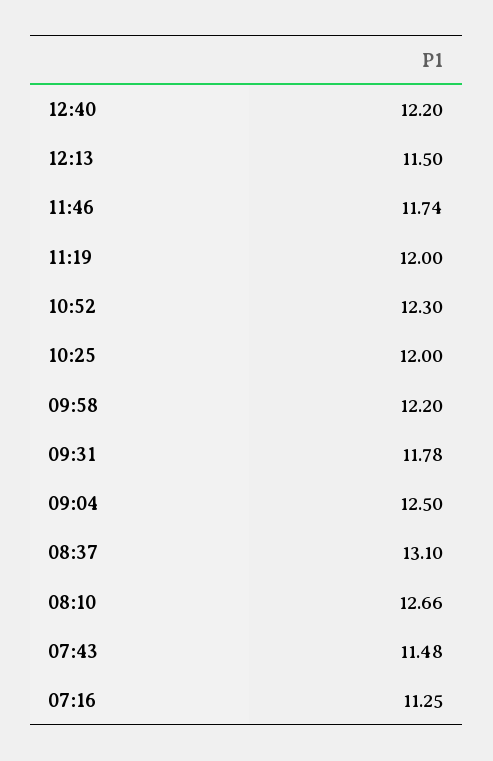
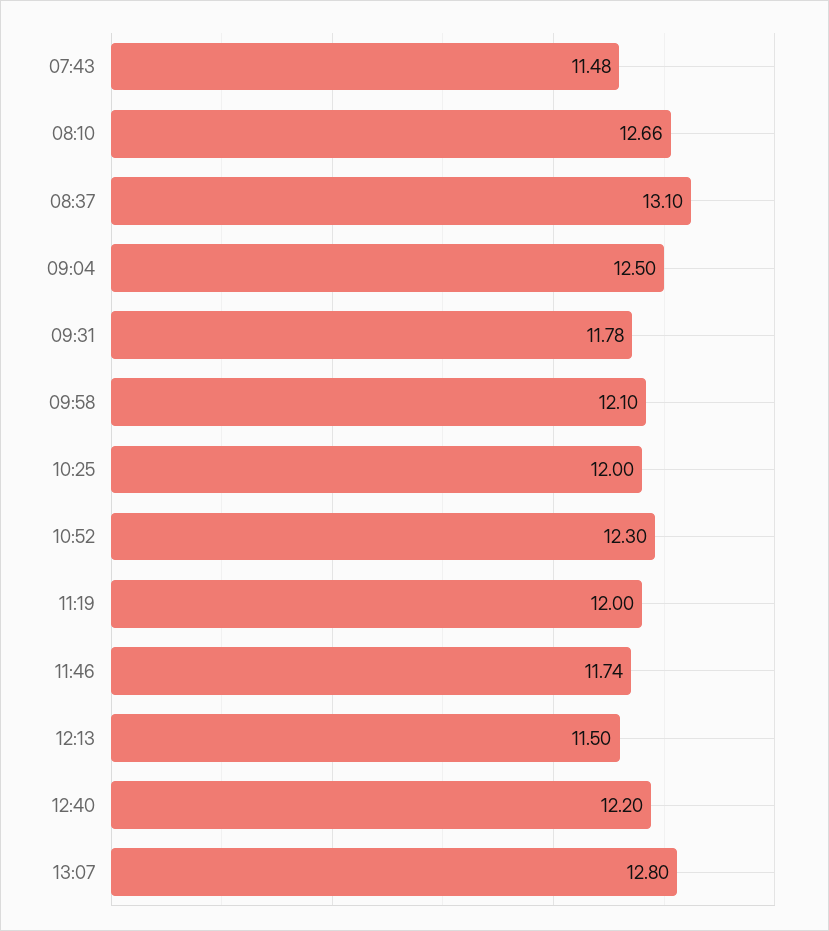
09:58: 12.2 -> 12.1
07:16: 11.25 -> none
13:07: none -> 12.8

